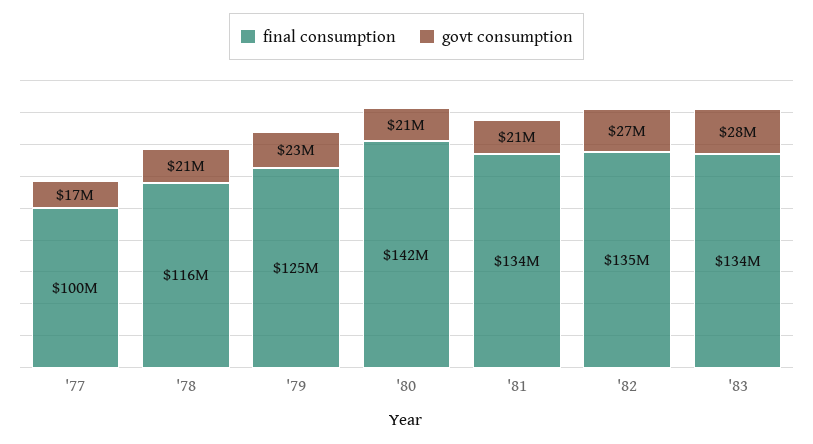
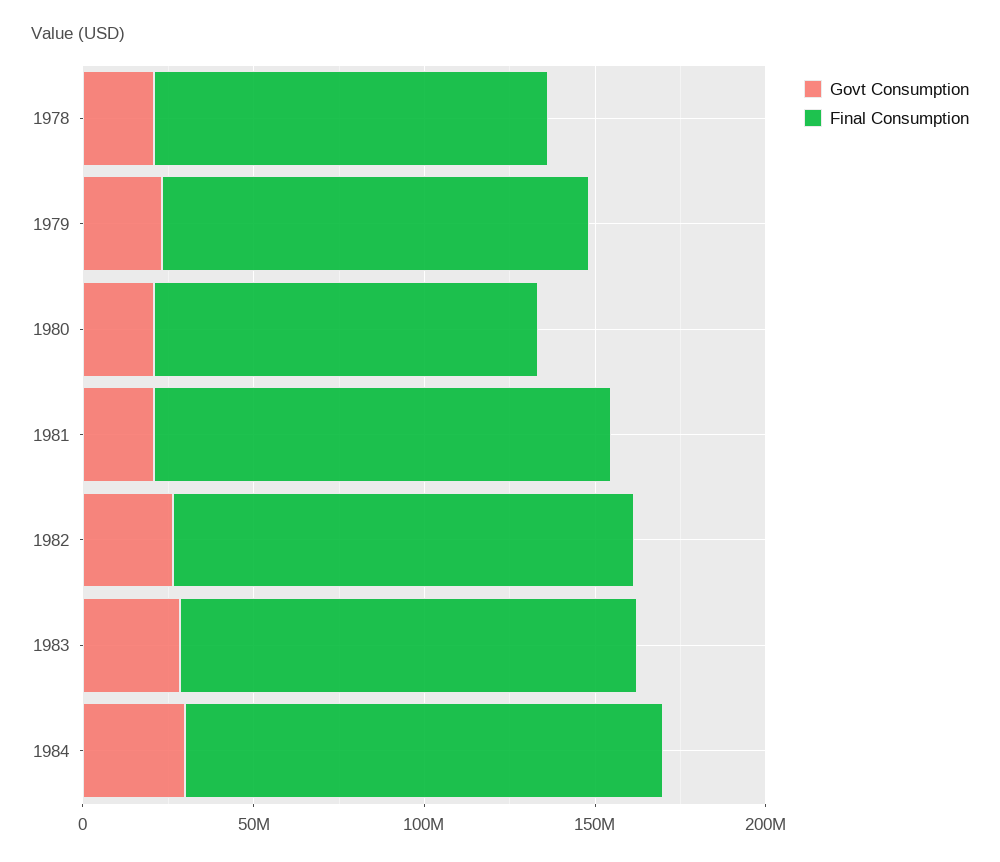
final consumption, '77: 100000000 -> none
govt consumption, '77: 17000000 -> none
final consumption, '80: 142000000 -> 110000000
govt consumption, 1984: none -> 30000000
final consumption, 1984: none -> 140000000

